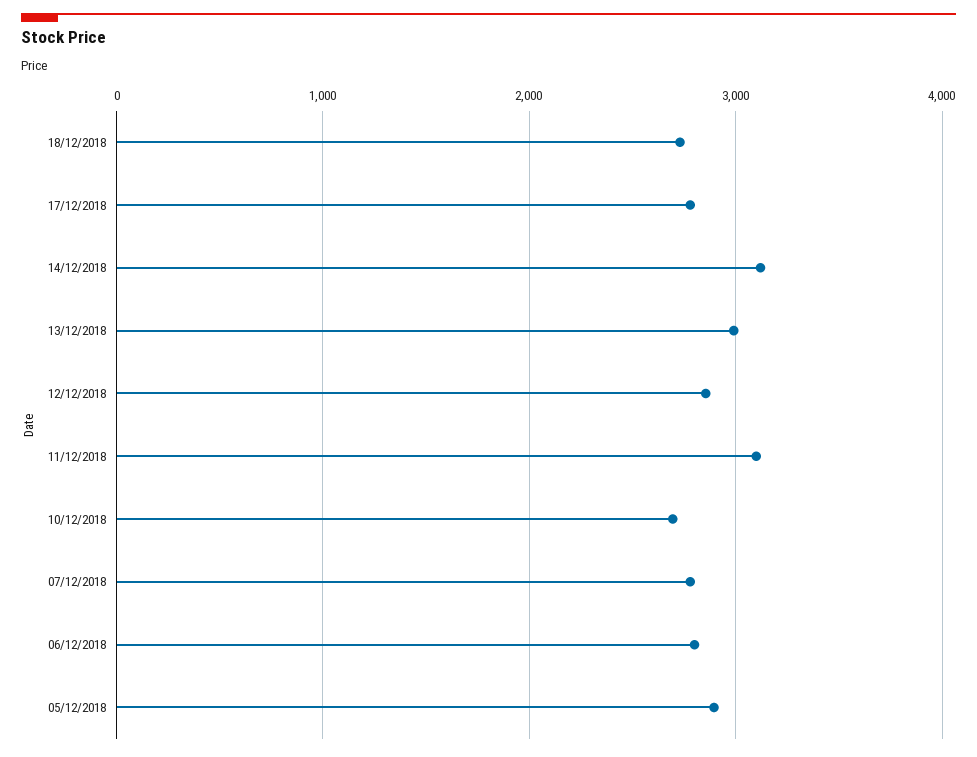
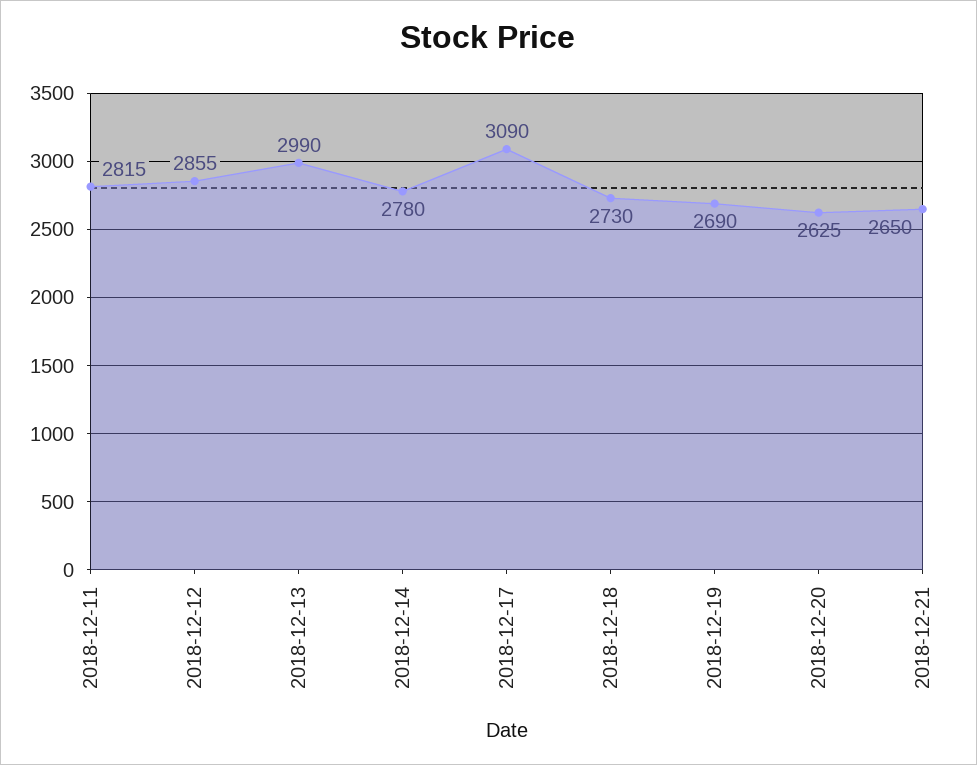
17/12/2018: 2800 -> 3090
14/12/2018: 3100 -> 2780
11/12/2018: 3100 -> 2815
10/12/2018: 2700 -> none
07/12/2018: 2800 -> none
06/12/2018: 2800 -> none
05/12/2018: 2900 -> none
2018-12-19: none -> 2690
2018-12-20: none -> 2625
2018-12-21: none -> 2650

